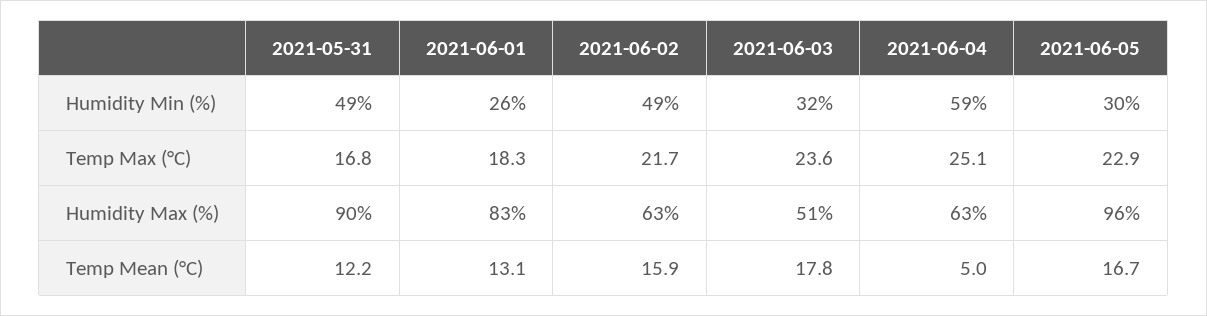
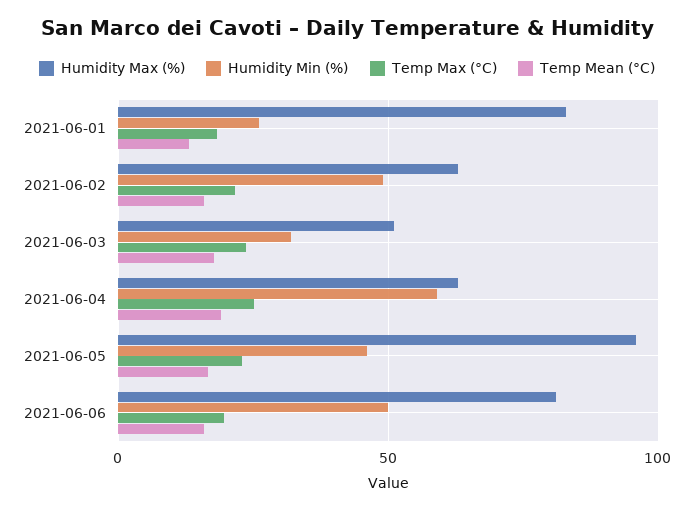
Humidity Min (%), 2021-05-31: 49 -> none
Humidity Min (%), 2021-06-05: 30 -> 45
Temp Max (°C), 2021-05-31: 16.8 -> none
Humidity Max (%), 2021-05-31: 90 -> none
Temp Mean (°C), 2021-05-31: 12.2 -> none
Temp Mean (°C), 2021-06-04: 5 -> 20
Humidity Max (%), 2021-06-06: none -> 80
Humidity Min (%), 2021-06-06: none -> 50
Temp Max (°C), 2021-06-06: none -> 20
Temp Mean (°C), 2021-06-06: none -> 15

